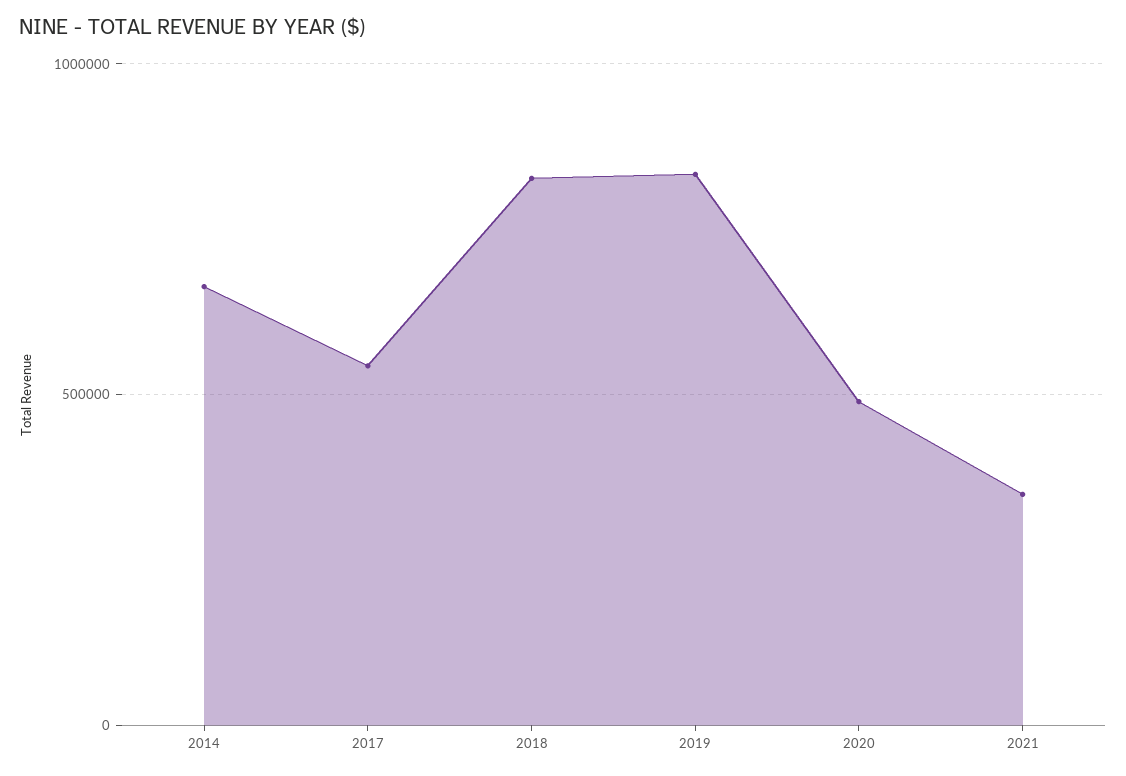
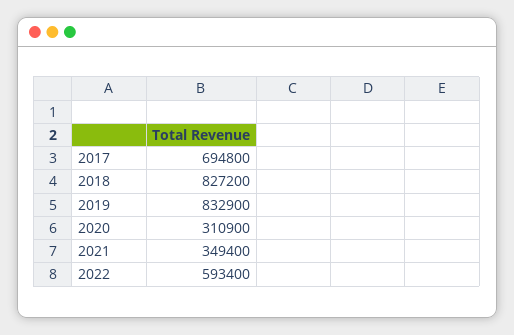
2014: 650000 -> none
2017: 550000 -> 694800
2020: 500000 -> 310900
2022: none -> 593400

